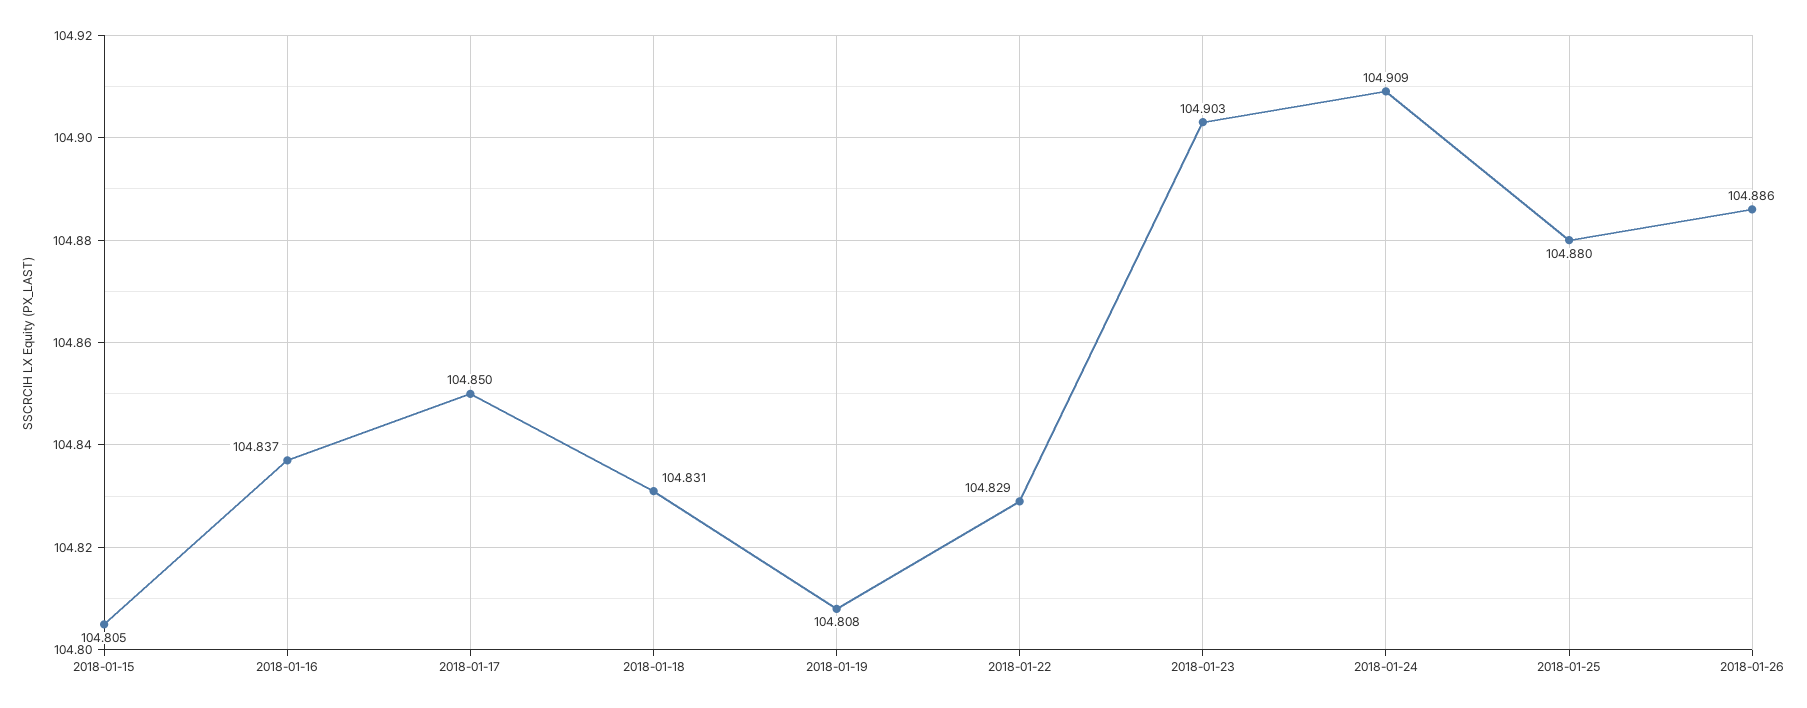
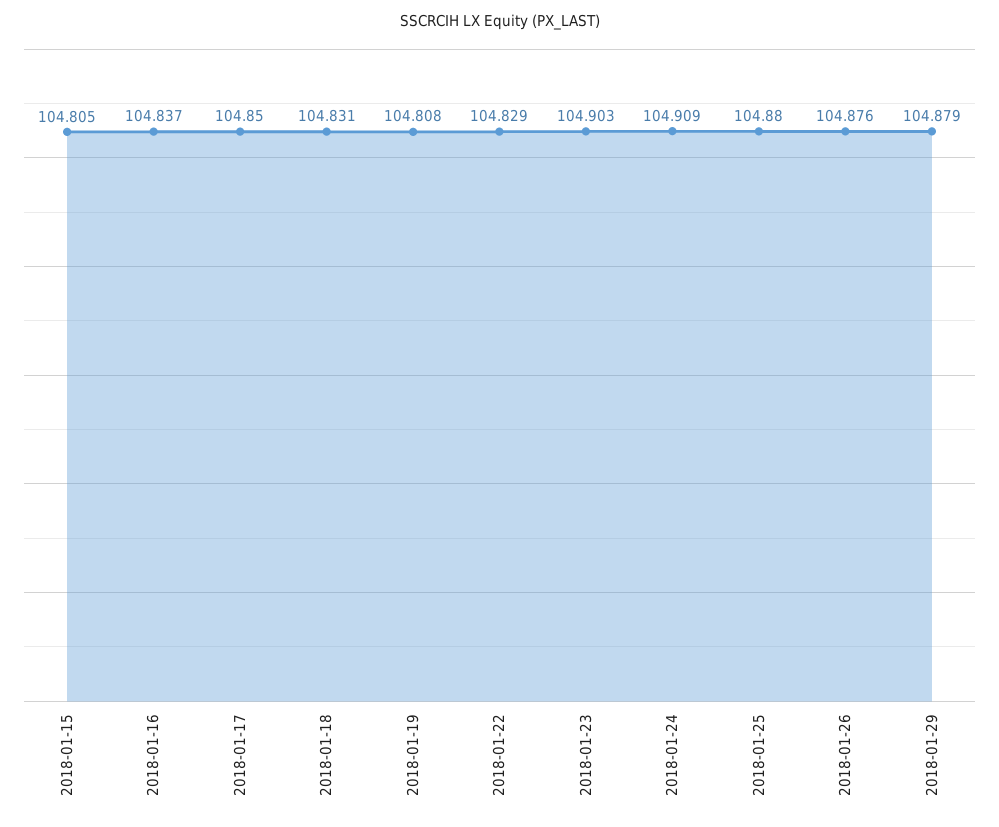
2018-01-26: 104.886 -> 104.876
2018-01-29: none -> 104.879

